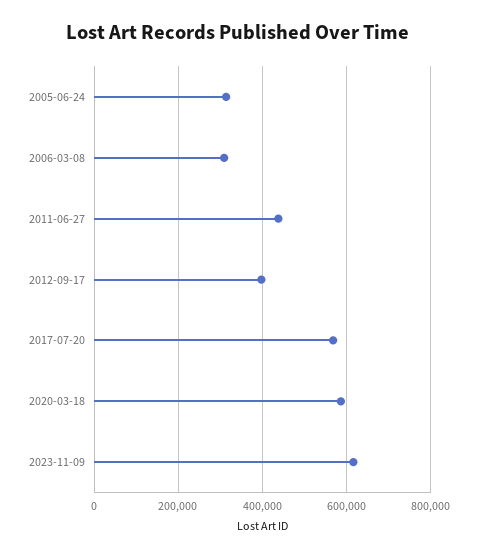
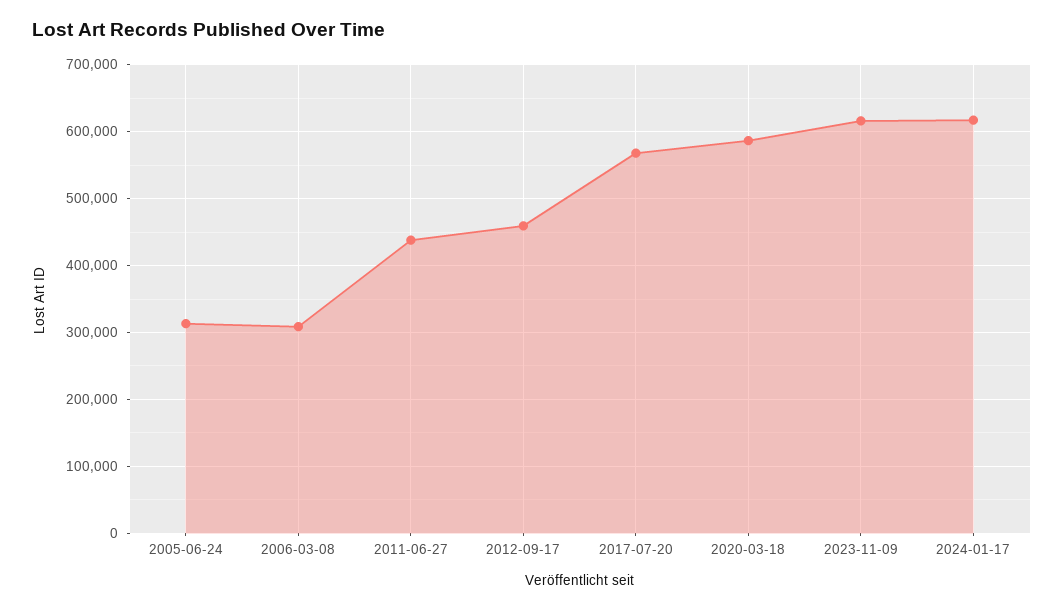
2012-09-17: 400000 -> 460000
2024-01-17: none -> 620000

